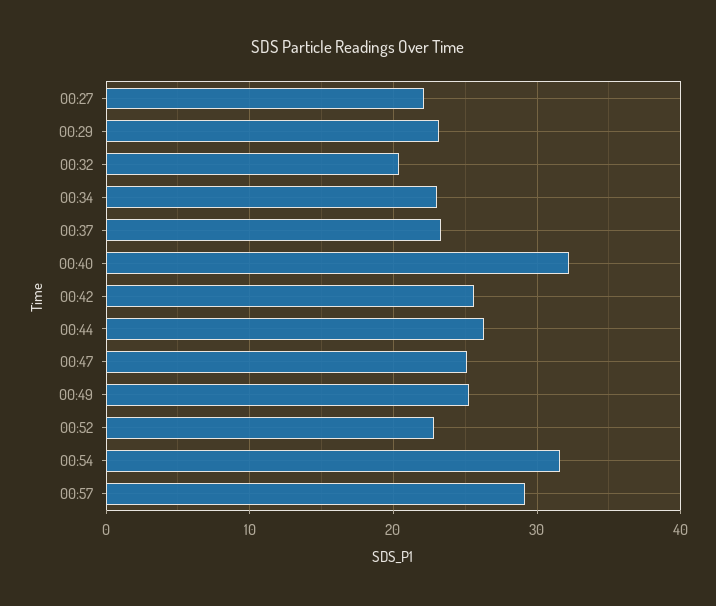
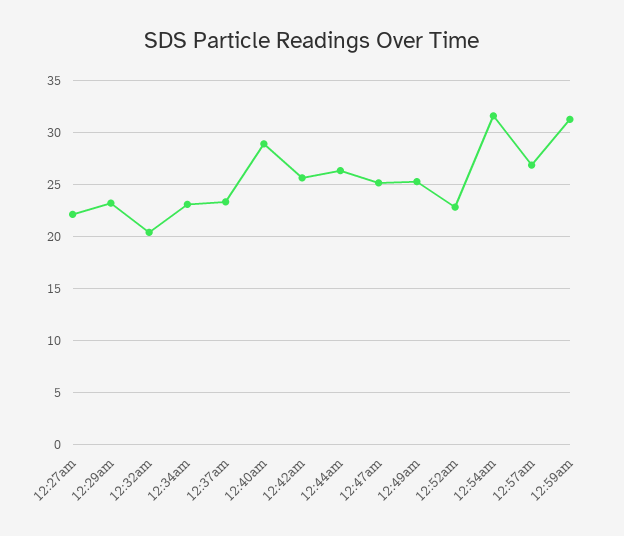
00:40: 32 -> 29
00:57: 29 -> 27
12:59am: none -> 31

